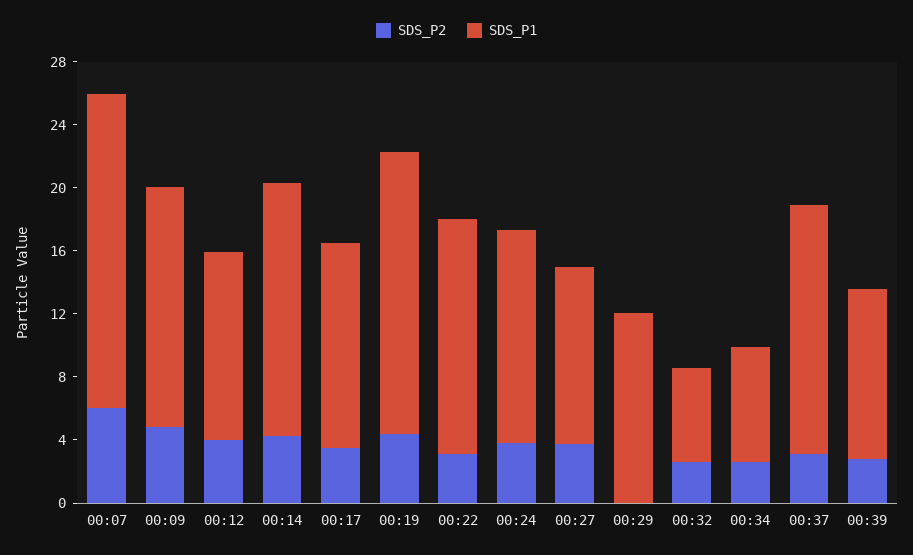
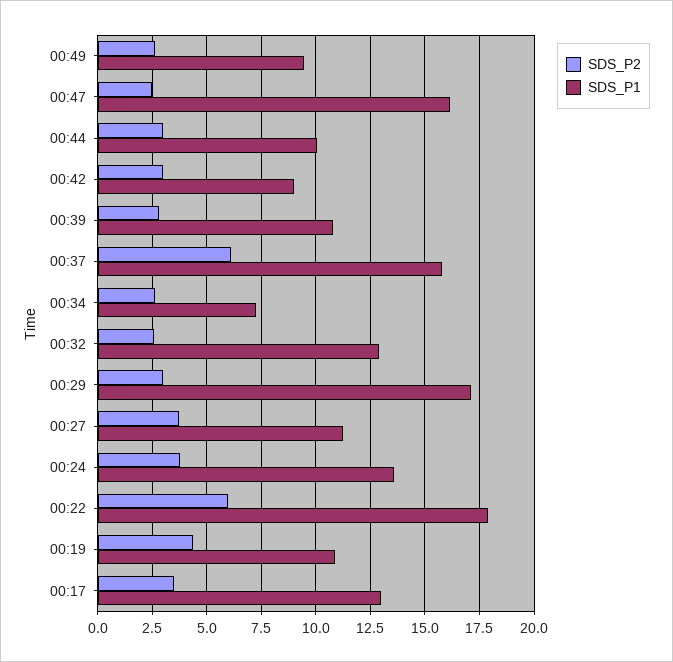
SDS_P2, 00:07: 6 -> none
SDS_P1, 00:07: 20 -> none
SDS_P2, 00:09: 5 -> none
SDS_P1, 00:09: 15 -> none
SDS_P2, 00:12: 4 -> none
SDS_P1, 00:12: 12 -> none
SDS_P2, 00:14: 4 -> none
SDS_P1, 00:14: 16 -> none
SDS_P1, 00:19: 18 -> 11
SDS_P2, 00:22: 3 -> 6
SDS_P1, 00:22: 15 -> 18
SDS_P2, 00:29: 0 -> 3
SDS_P1, 00:29: 12 -> 17
SDS_P1, 00:32: 6 -> 13
SDS_P2, 00:37: 3 -> 6
SDS_P2, 00:49: none -> 2.5
SDS_P1, 00:49: none -> 9.5
SDS_P2, 00:47: none -> 2.5
SDS_P1, 00:47: none -> 16
SDS_P2, 00:44: none -> 3
SDS_P1, 00:44: none -> 10
SDS_P2, 00:42: none -> 3
SDS_P1, 00:42: none -> 9

